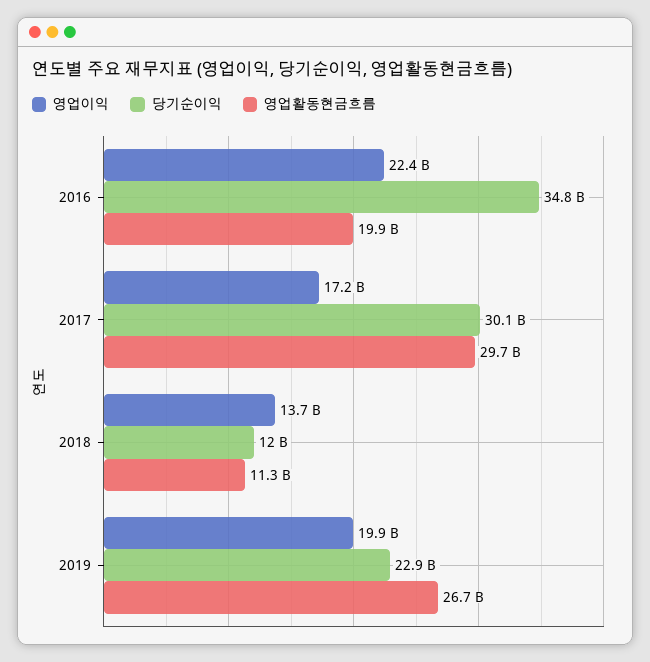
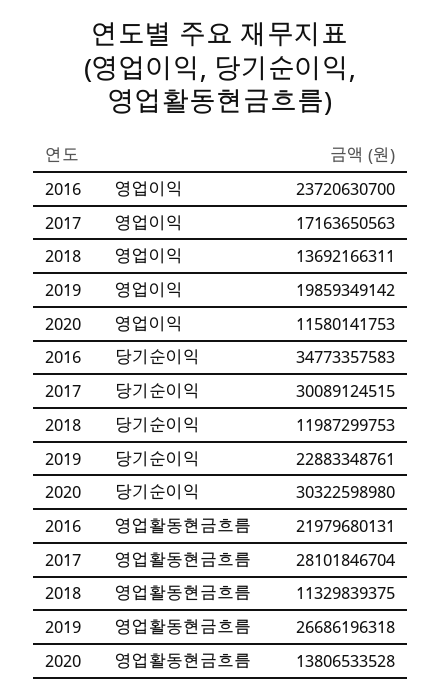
영업이익, 2016: 22400000000 -> 23720630700
영업활동현금흐름, 2016: 19900000000 -> 21979680131
영업활동현금흐름, 2017: 29700000000 -> 28101846704
영업이익, 2020: none -> 11580141753
당기순이익, 2020: none -> 30322598980
영업활동현금흐름, 2020: none -> 13806533528

